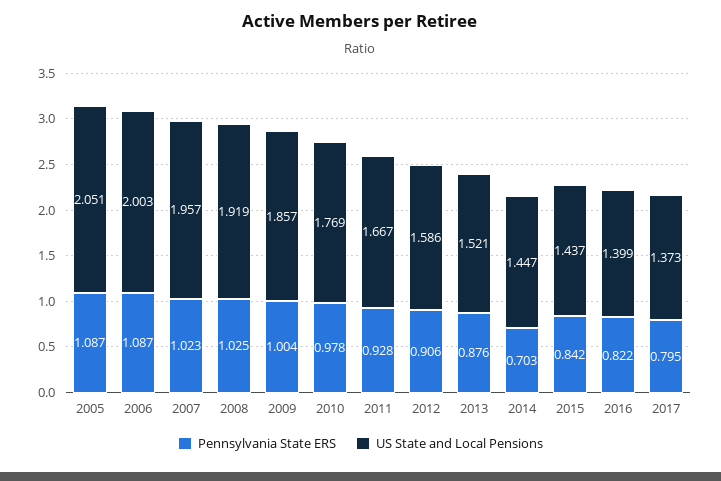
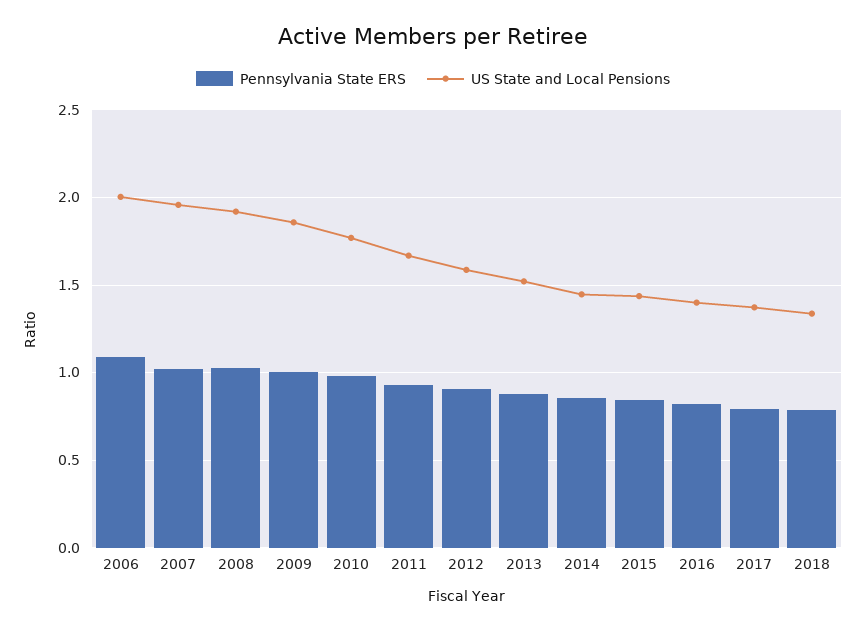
Pennsylvania State ERS, 2005: 1.087 -> none
US State and Local Pensions, 2005: 2.051 -> none
Pennsylvania State ERS, 2014: 0.703 -> 0.85
Pennsylvania State ERS, 2018: none -> 0.8
US State and Local Pensions, 2018: none -> 1.35

